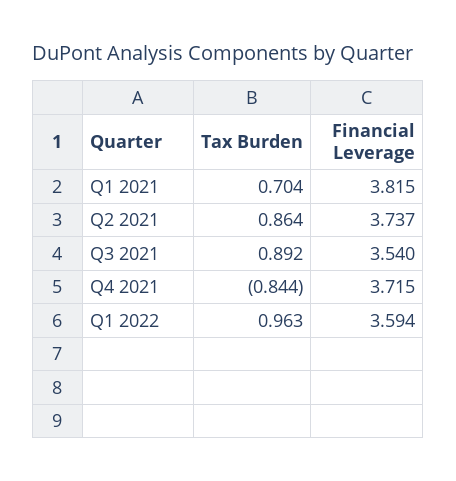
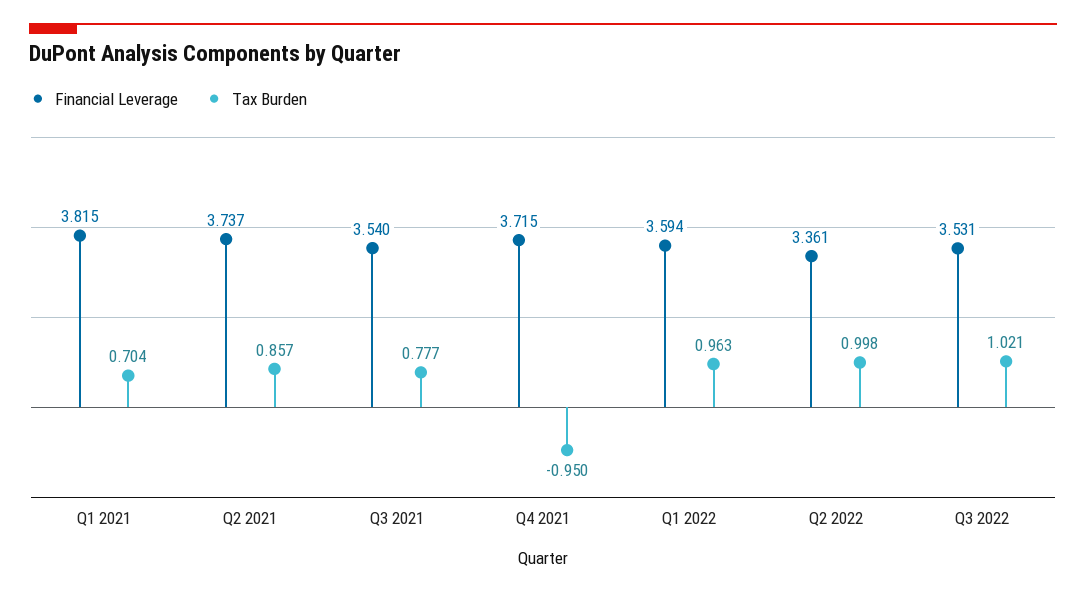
Tax Burden, Q2 2021: 0.864 -> 0.857
Tax Burden, Q3 2021: 0.892 -> 0.777
Tax Burden, Q4 2021: -0.844 -> -0.95
Financial Leverage, Q2 2022: none -> 3.361
Tax Burden, Q2 2022: none -> 0.998
Financial Leverage, Q3 2022: none -> 3.531
Tax Burden, Q3 2022: none -> 1.021

